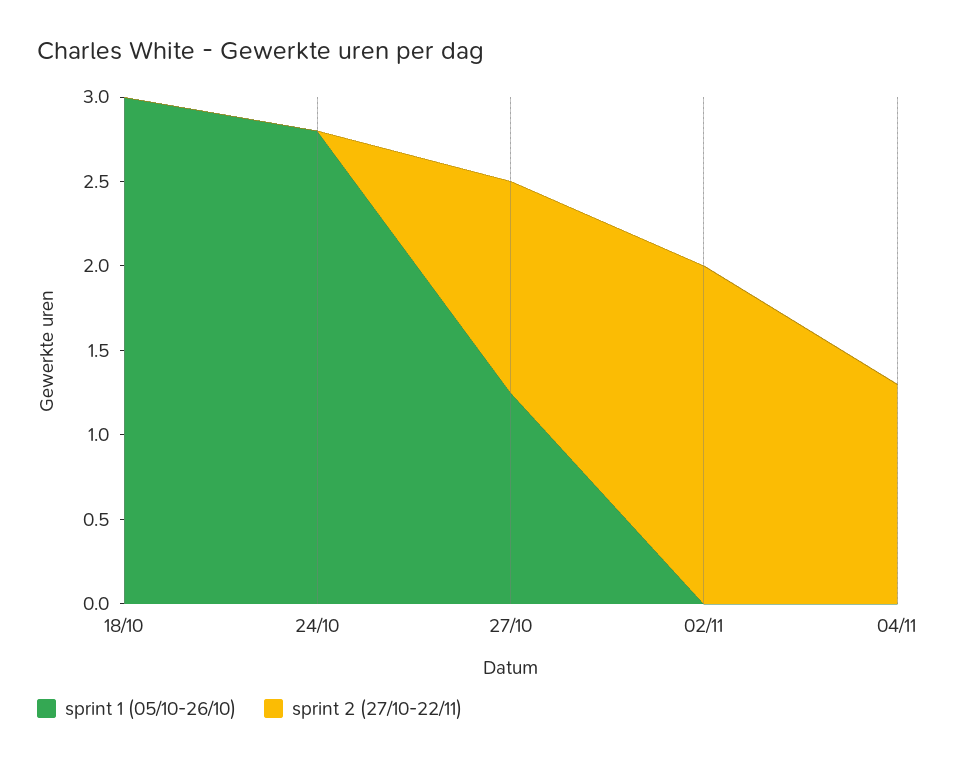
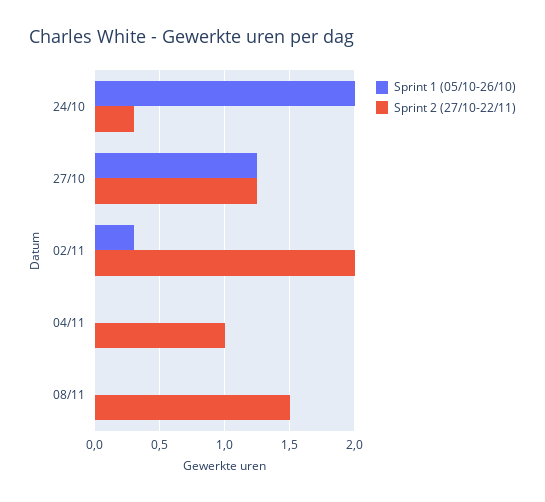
sprint 1 (05/10-26/10), 18/10: 3 -> none
sprint 2 (27/10-22/11), 18/10: 0 -> none
sprint 1 (05/10-26/10), 24/10: 2.8 -> 2
sprint 2 (27/10-22/11), 24/10: 0 -> 0.3
sprint 1 (05/10-26/10), 02/11: 0 -> 0.3
sprint 2 (27/10-22/11), 04/11: 1.3 -> 1
sprint 1 (05/10-26/10), 08/11: none -> 0
sprint 2 (27/10-22/11), 08/11: none -> 1.5

